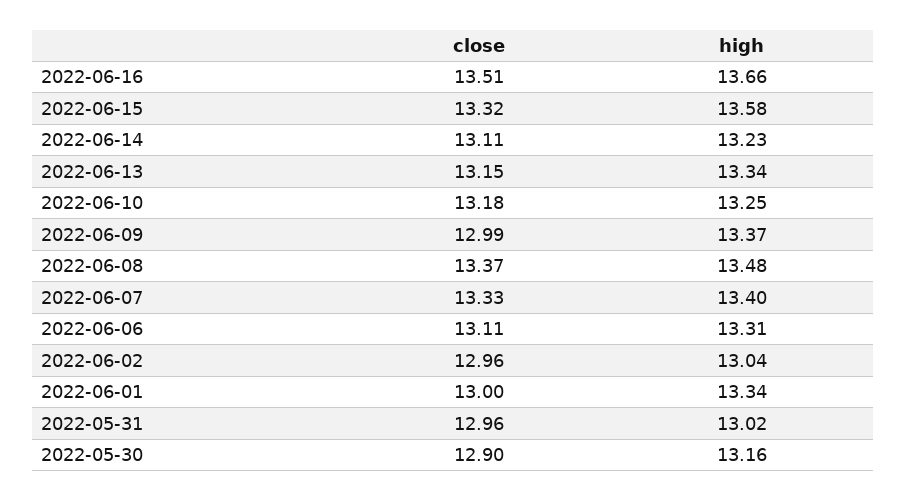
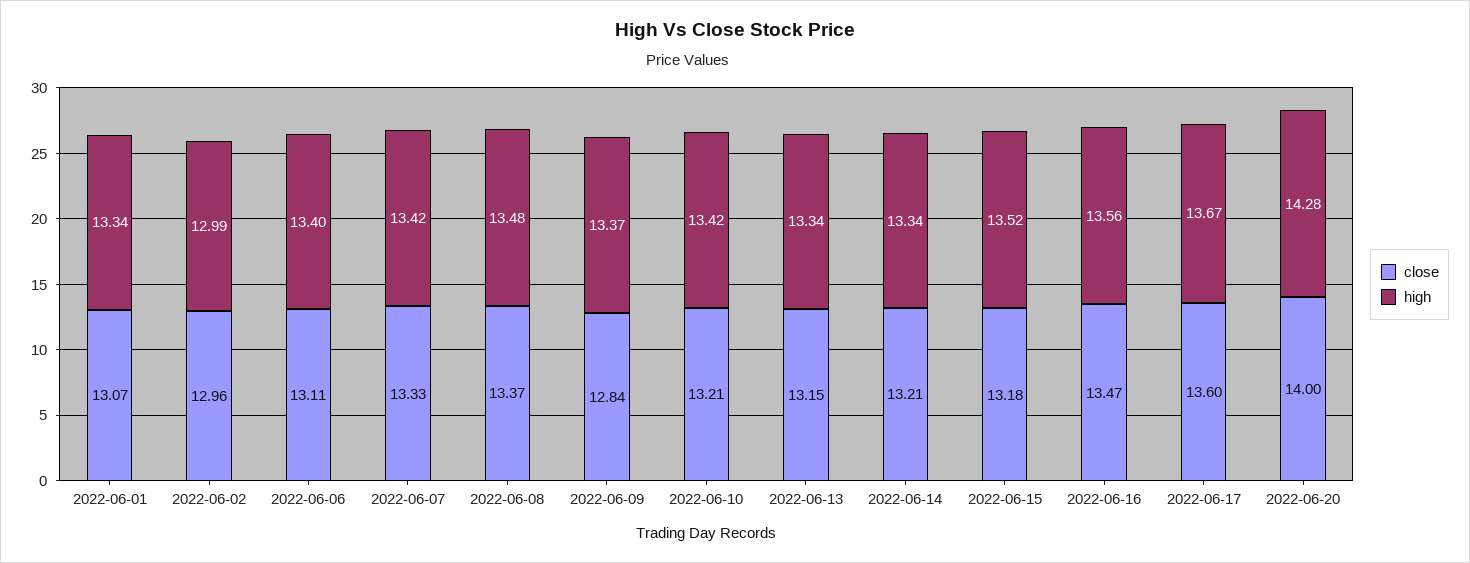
close, 2022-06-16: 13.51 -> 13.47
high, 2022-06-16: 13.66 -> 13.56
close, 2022-06-15: 13.32 -> 13.18
high, 2022-06-15: 13.58 -> 13.52
close, 2022-06-14: 13.11 -> 13.21
high, 2022-06-14: 13.23 -> 13.34
close, 2022-06-10: 13.18 -> 13.21
high, 2022-06-10: 13.25 -> 13.42
close, 2022-06-09: 12.99 -> 12.84
high, 2022-06-07: 13.4 -> 13.42
high, 2022-06-06: 13.31 -> 13.4
high, 2022-06-02: 13.04 -> 12.99
close, 2022-06-01: 13 -> 13.07
close, 2022-05-31: 12.96 -> none
high, 2022-05-31: 13.02 -> none
close, 2022-05-30: 12.9 -> none
high, 2022-05-30: 13.16 -> none
close, 2022-06-17: none -> 13.6
high, 2022-06-17: none -> 13.67
close, 2022-06-20: none -> 14
high, 2022-06-20: none -> 14.28

